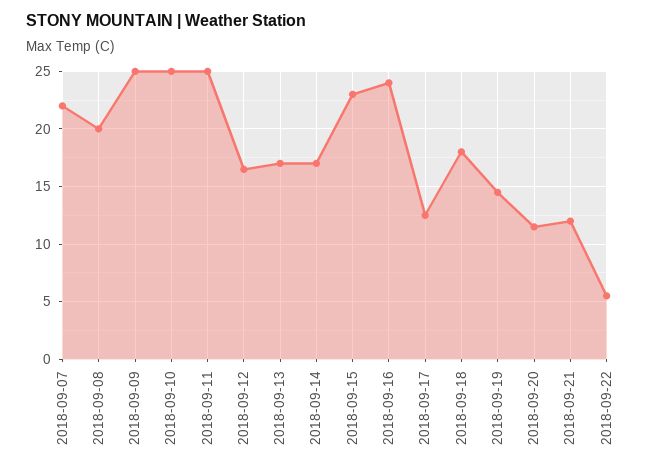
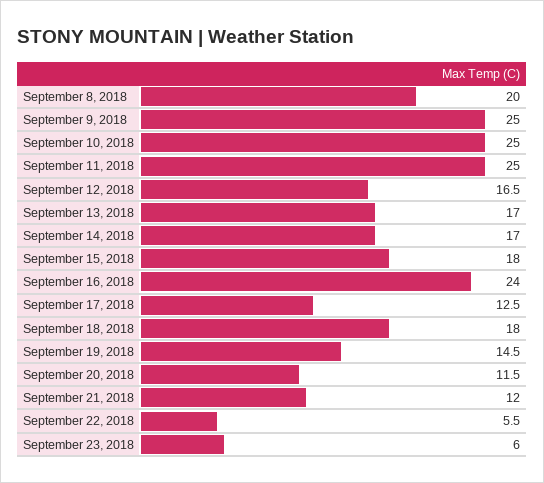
2018-09-07: 22 -> none
2018-09-15: 23 -> 18
September 23, 2018: none -> 6

